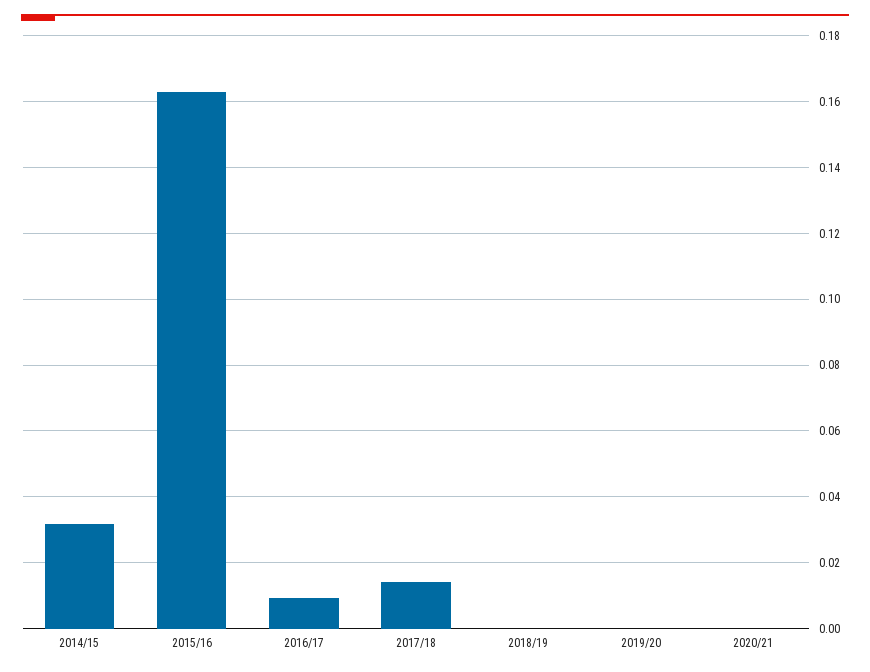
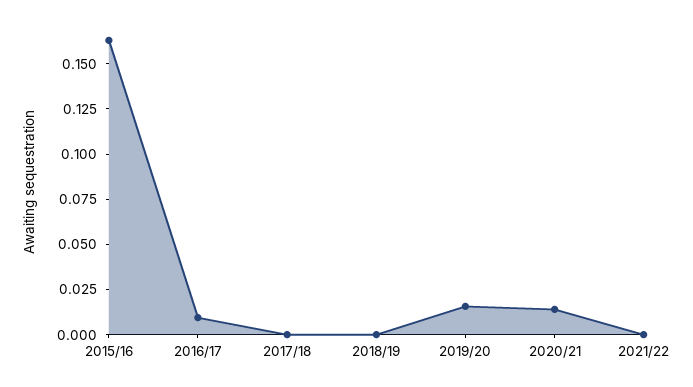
2014/15: 0.032 -> none
2017/18: 0.014 -> 0
2019/20: 0 -> 0.015
2020/21: 0 -> 0.015
2021/22: none -> 0

